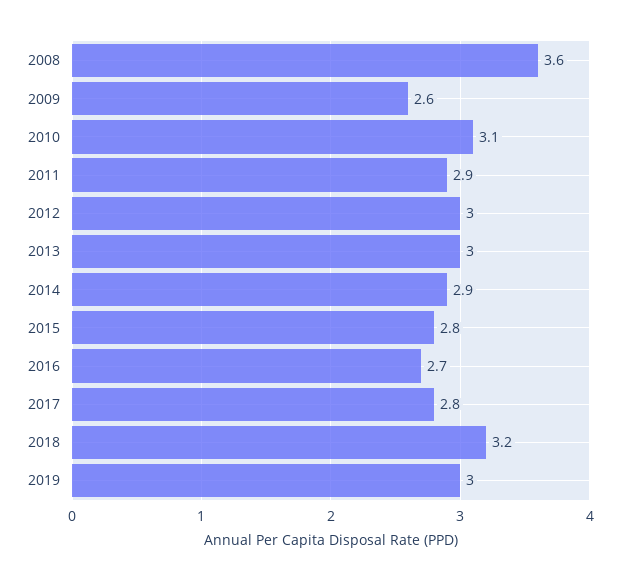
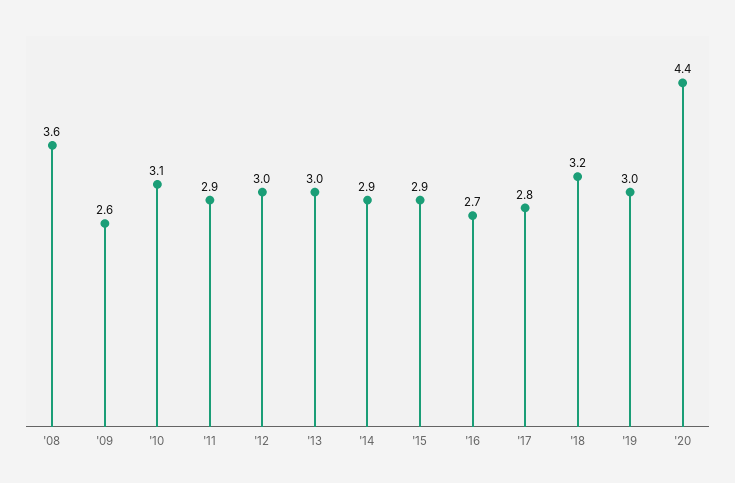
2015: 2.8 -> 2.9
'20: none -> 4.4

